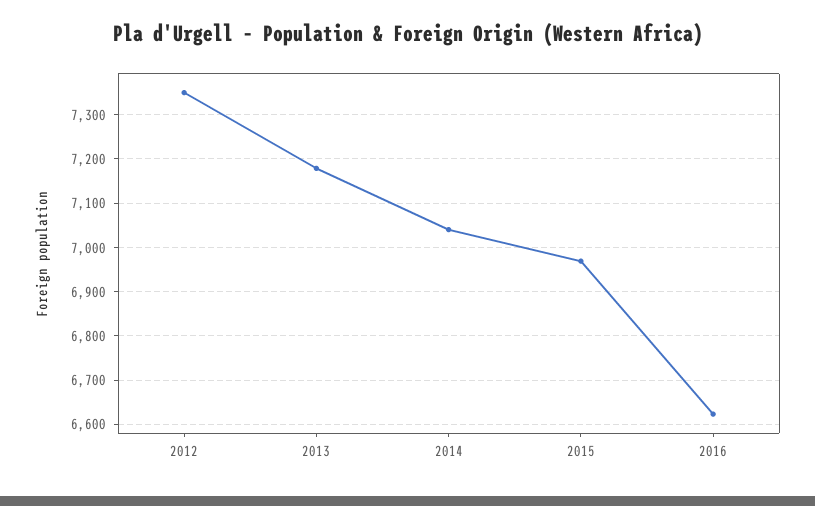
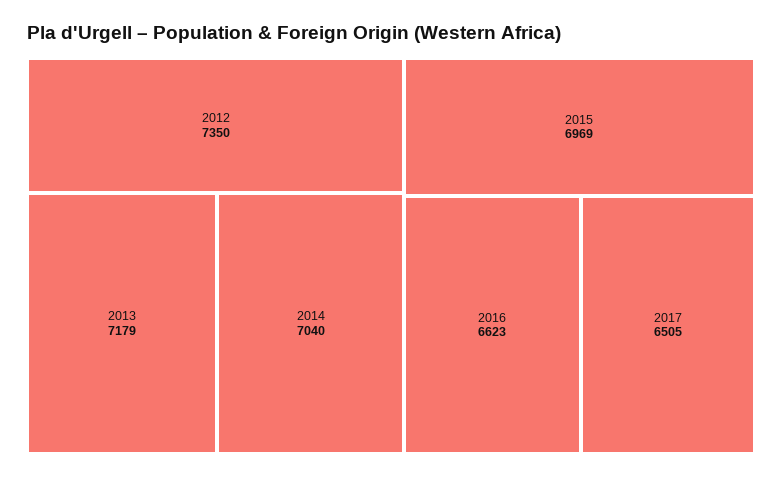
2017: none -> 6505

